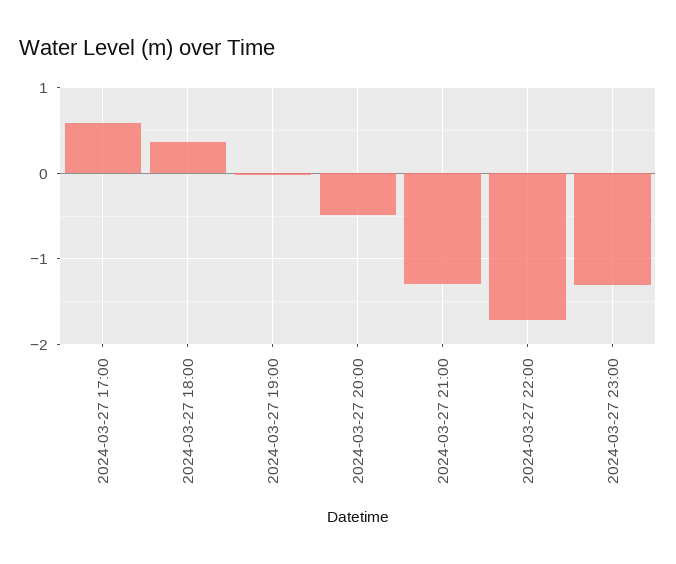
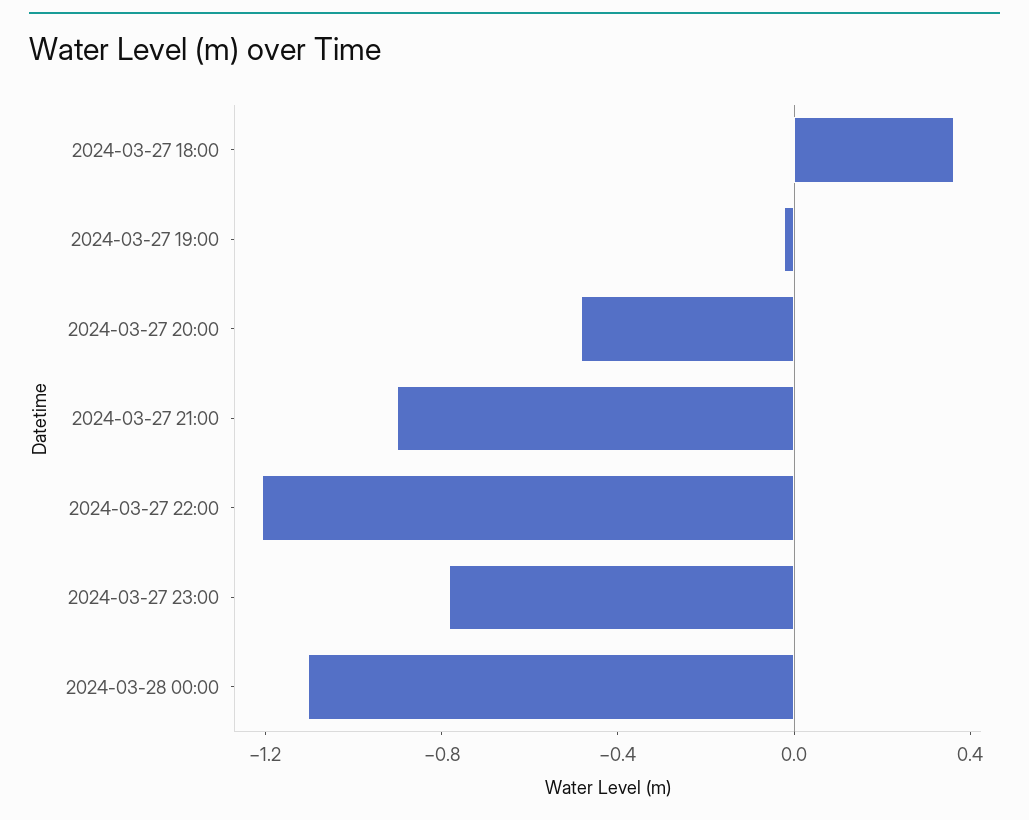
2024-03-27 17:00: 0.6 -> none
2024-03-27 21:00: -1.3 -> -0.9
2024-03-27 22:00: -1.7 -> -1.2
2024-03-27 23:00: -1.3 -> -0.8
2024-03-28 00:00: none -> -1.1

